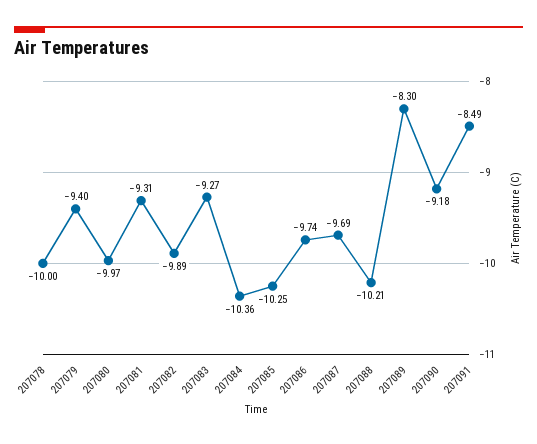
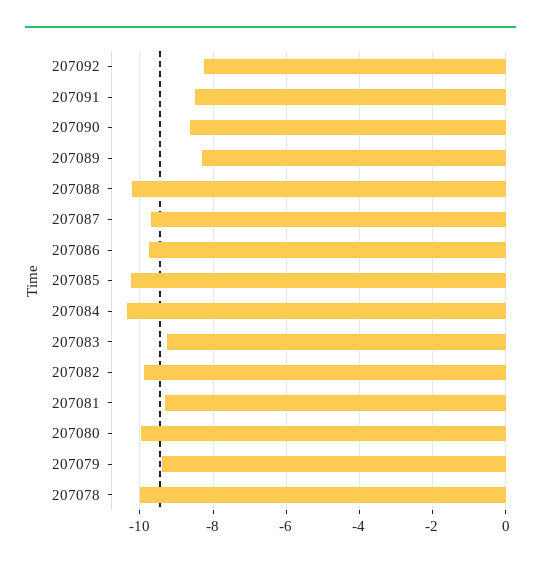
207090: -9.18 -> -8.6
207092: none -> -8.2

